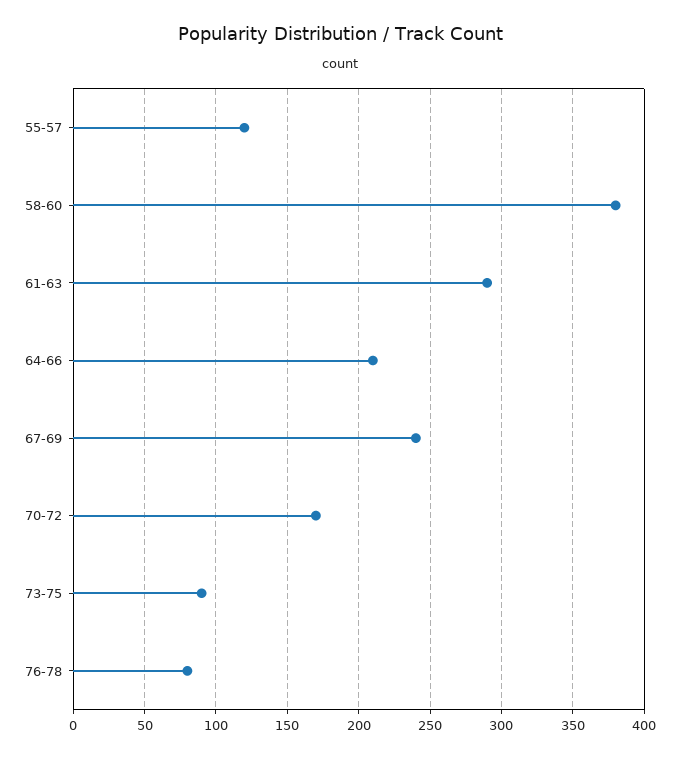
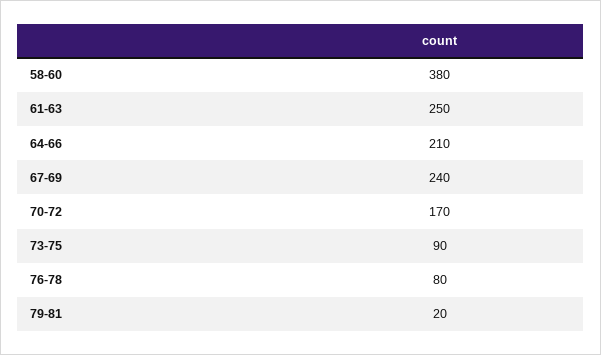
55-57: 120 -> none
61-63: 290 -> 250
79-81: none -> 20

